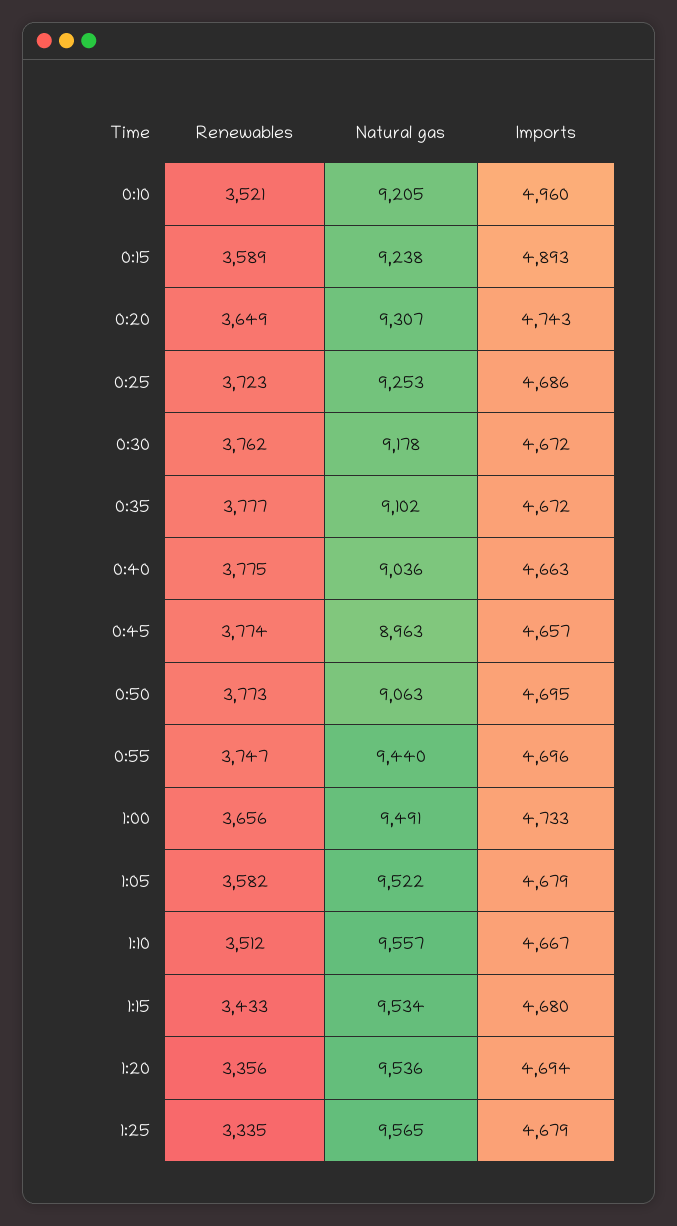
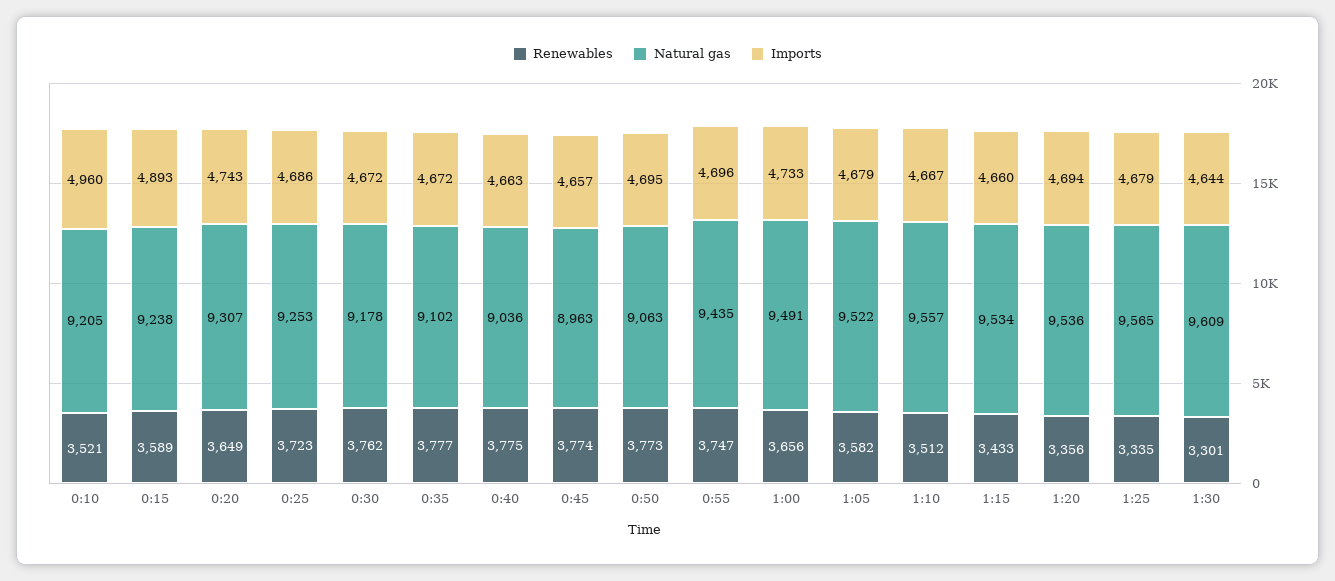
Natural gas, 0:55: 9440 -> 9435
Imports, 1:15: 4680 -> 4660
Renewables, 1:30: none -> 3301
Natural gas, 1:30: none -> 9609
Imports, 1:30: none -> 4644

